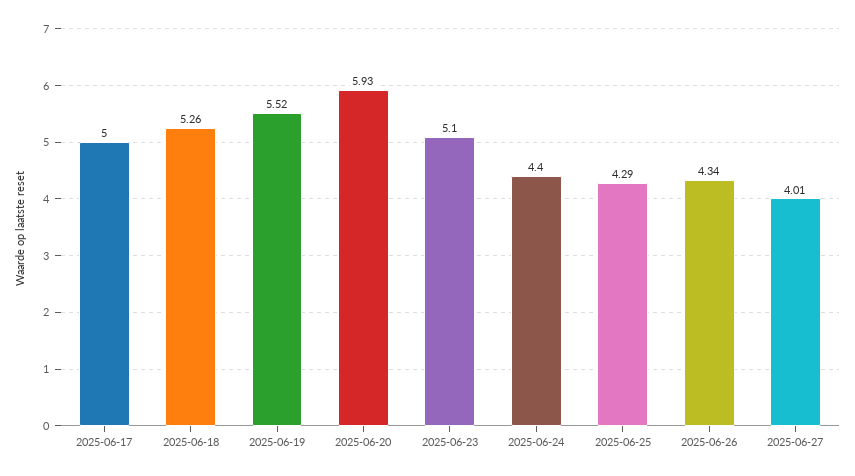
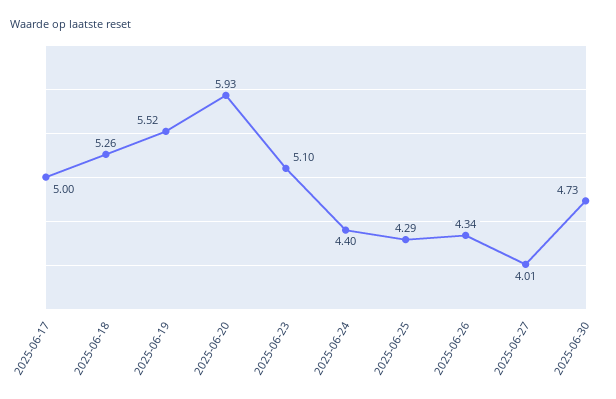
2025-06-30: none -> 4.73

